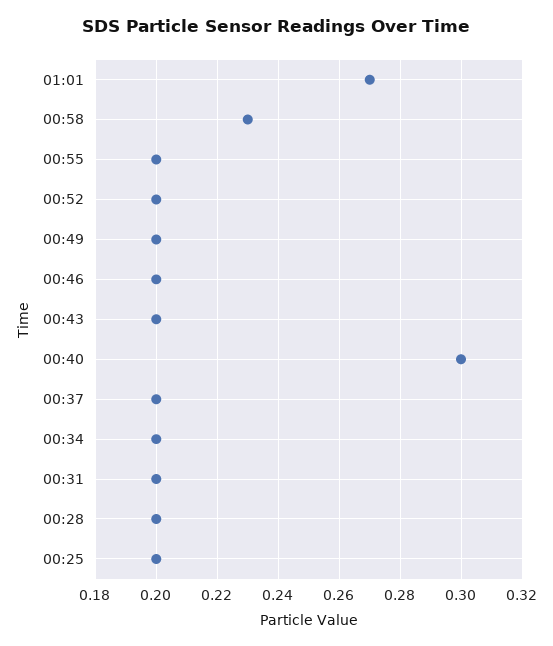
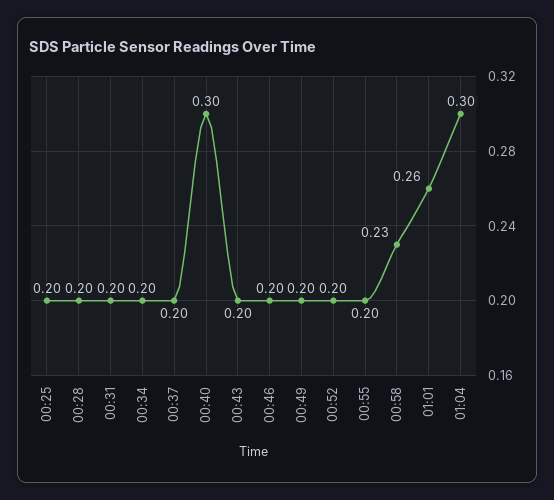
01:01: 0.27 -> 0.26
01:04: none -> 0.3

